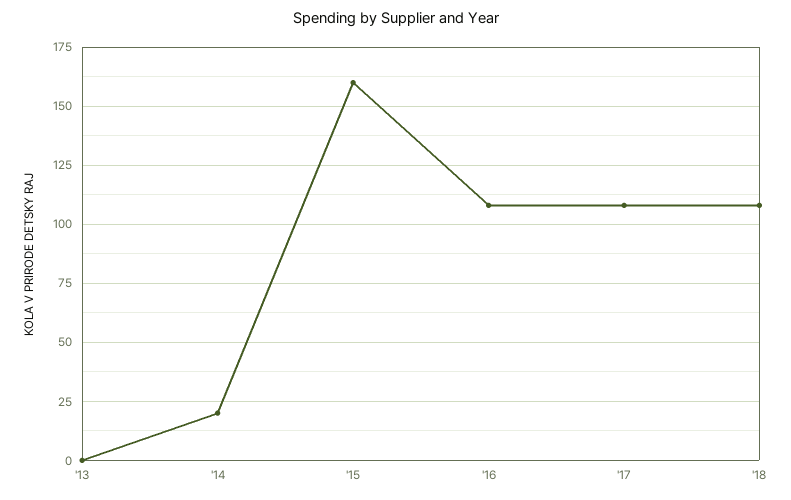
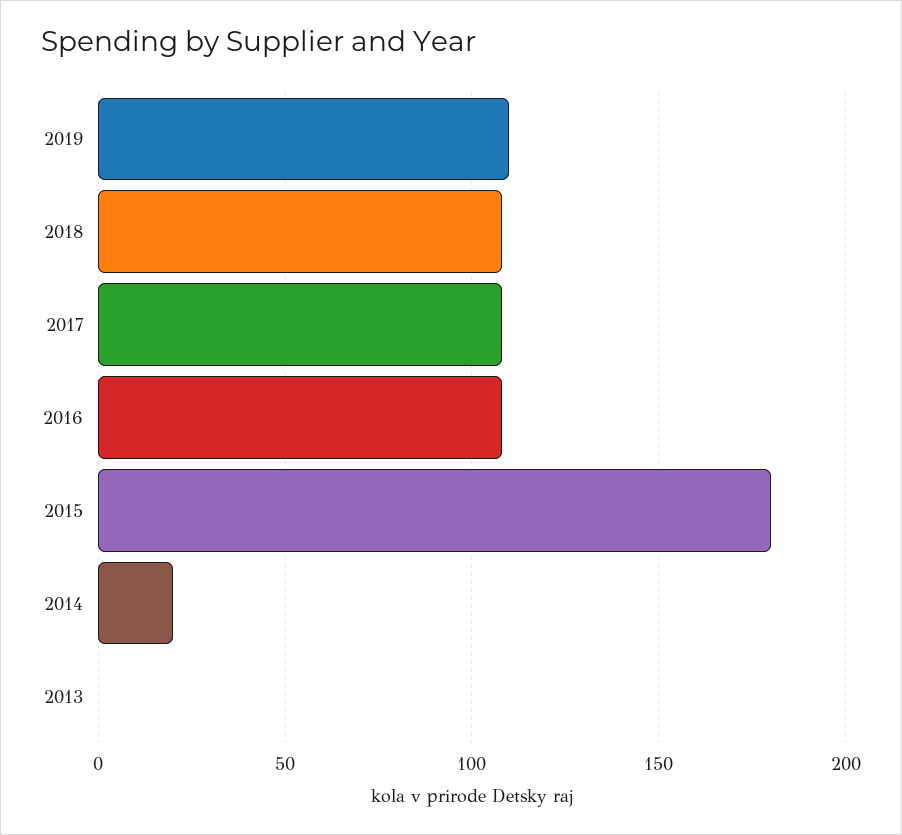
'15: 160 -> 180
2019: none -> 110

